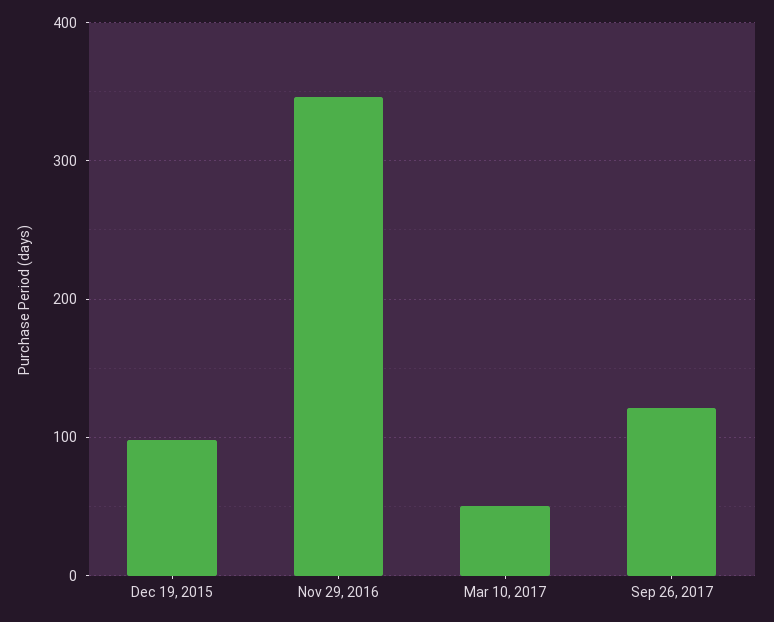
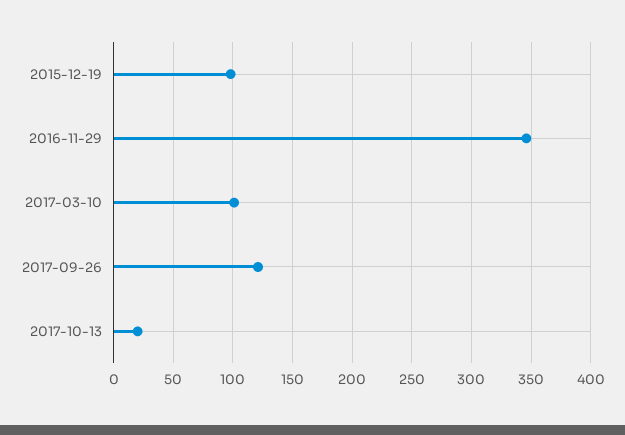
Mar 10, 2017: 50 -> 100
2017-10-13: none -> 20

